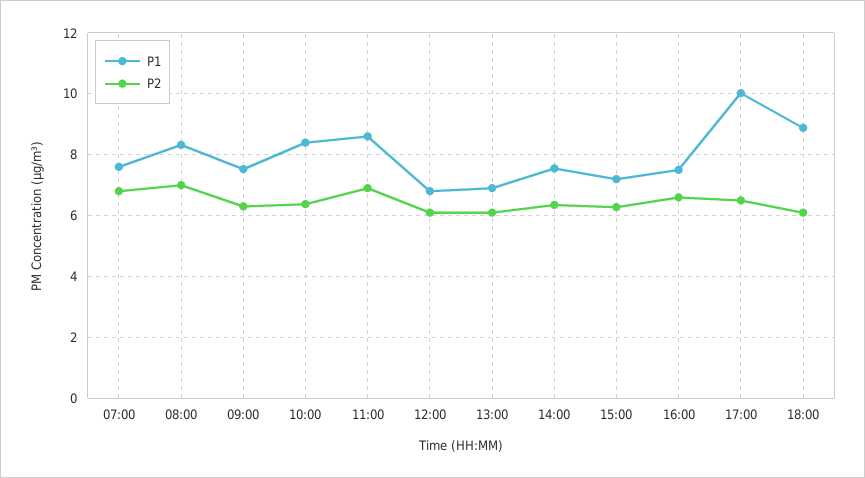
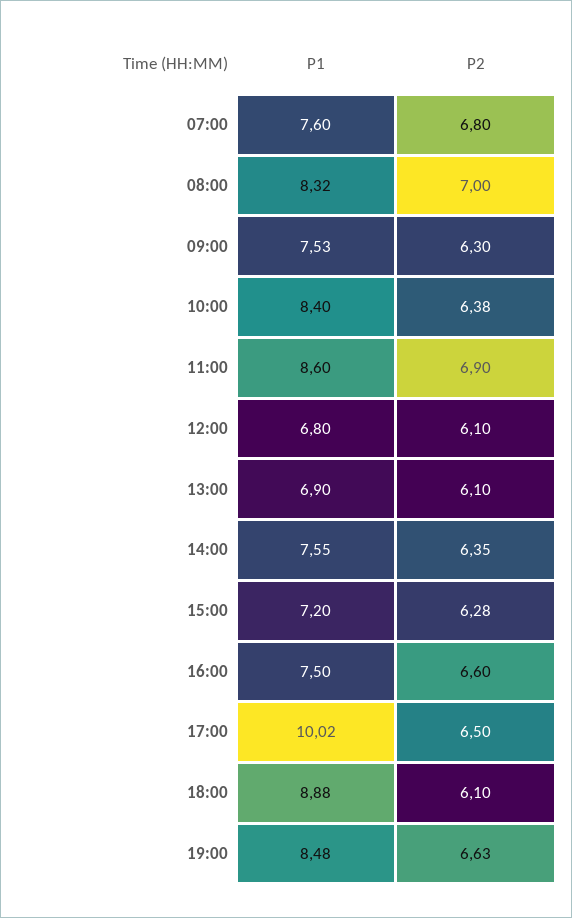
P1, 19:00: none -> 8.48
P2, 19:00: none -> 6.63

